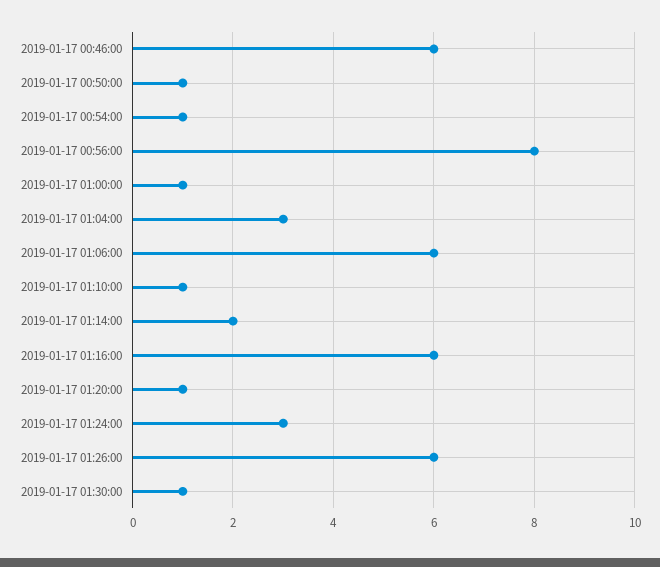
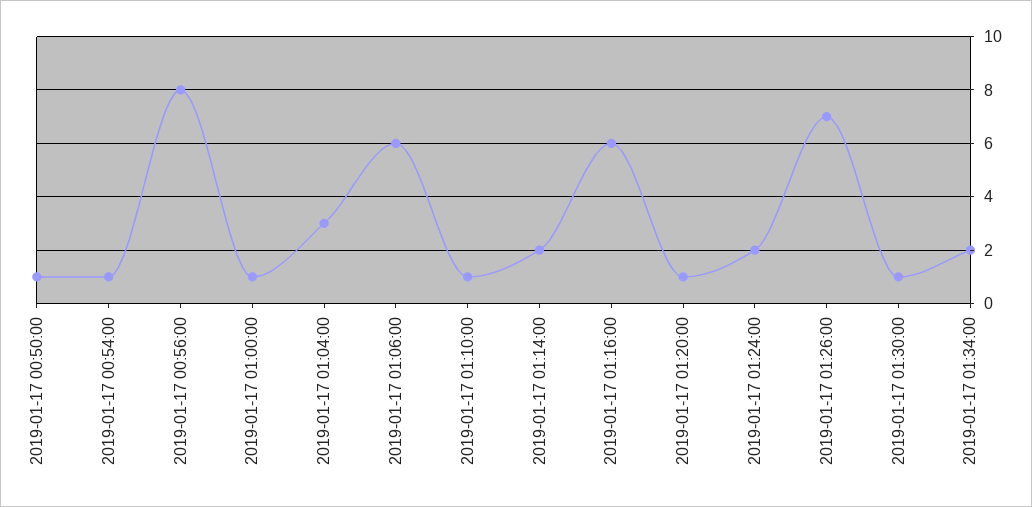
2019-01-17 00:46:00: 6 -> none
2019-01-17 01:24:00: 3 -> 2
2019-01-17 01:26:00: 6 -> 7
2019-01-17 01:34:00: none -> 2

